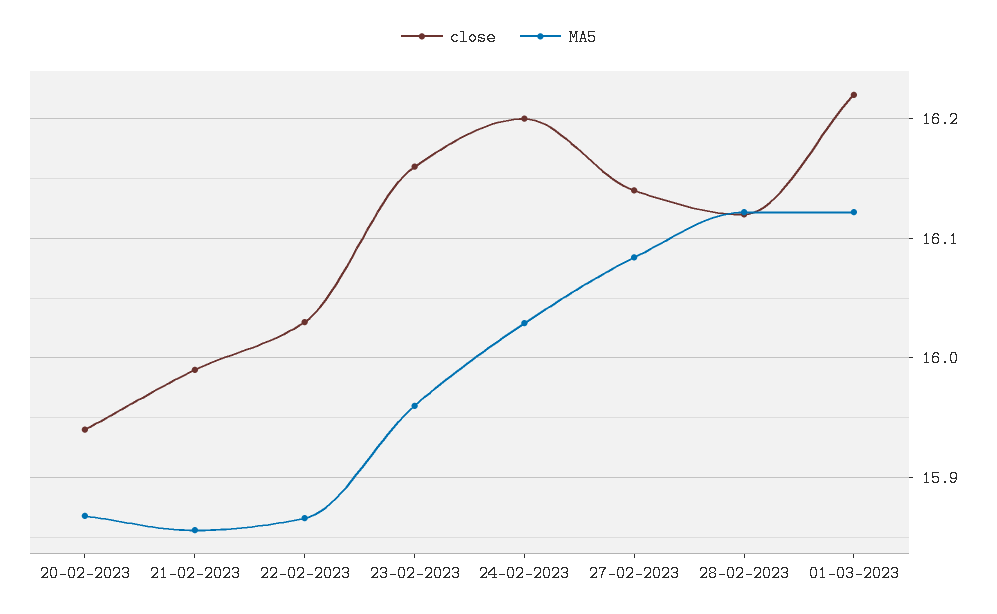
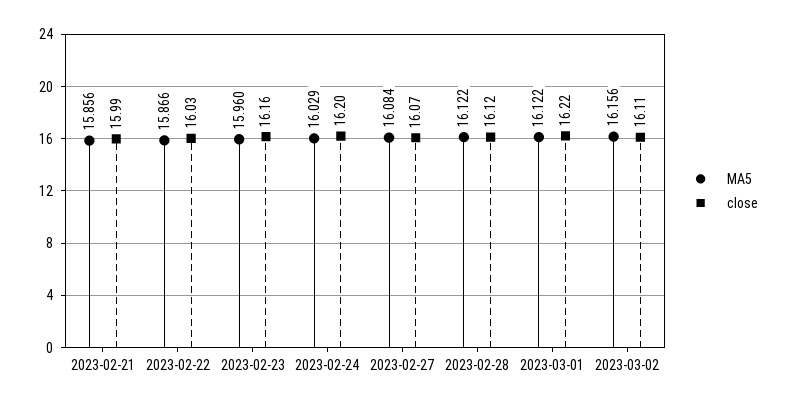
close, 20-02-2023: 15.94 -> none
MA5, 20-02-2023: 15.87 -> none
close, 27-02-2023: 16.14 -> 16.07
MA5, 2023-03-02: none -> 16.156
close, 2023-03-02: none -> 16.11

